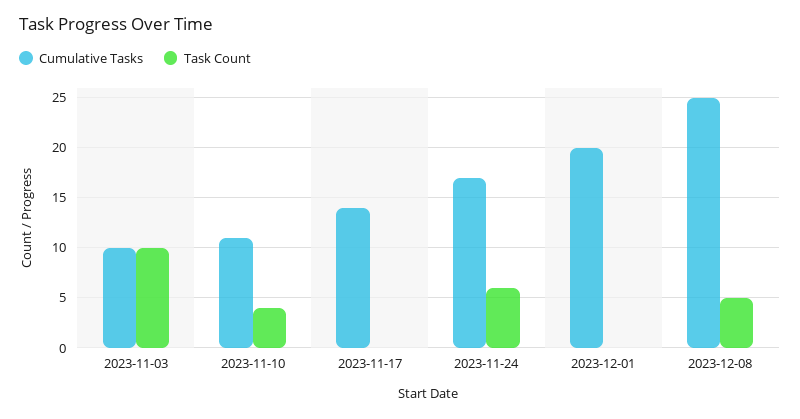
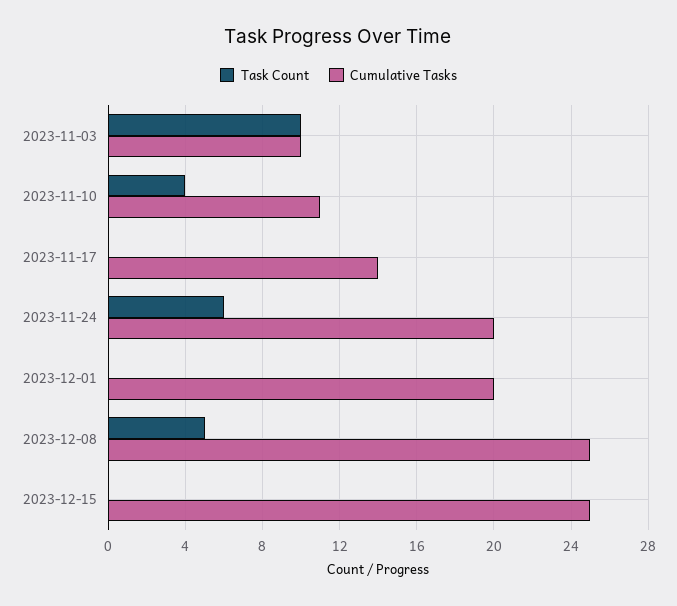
Cumulative Tasks, 2023-11-24: 17 -> 20
Task Count, 2023-12-15: none -> 0
Cumulative Tasks, 2023-12-15: none -> 25

